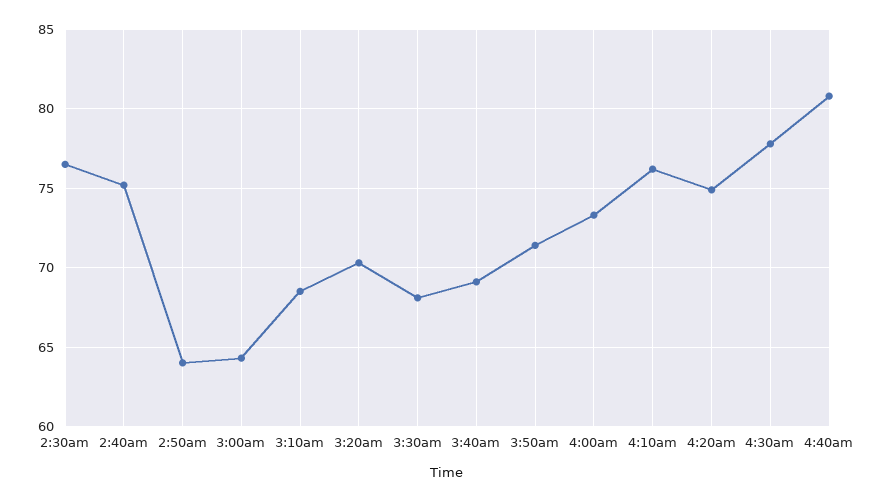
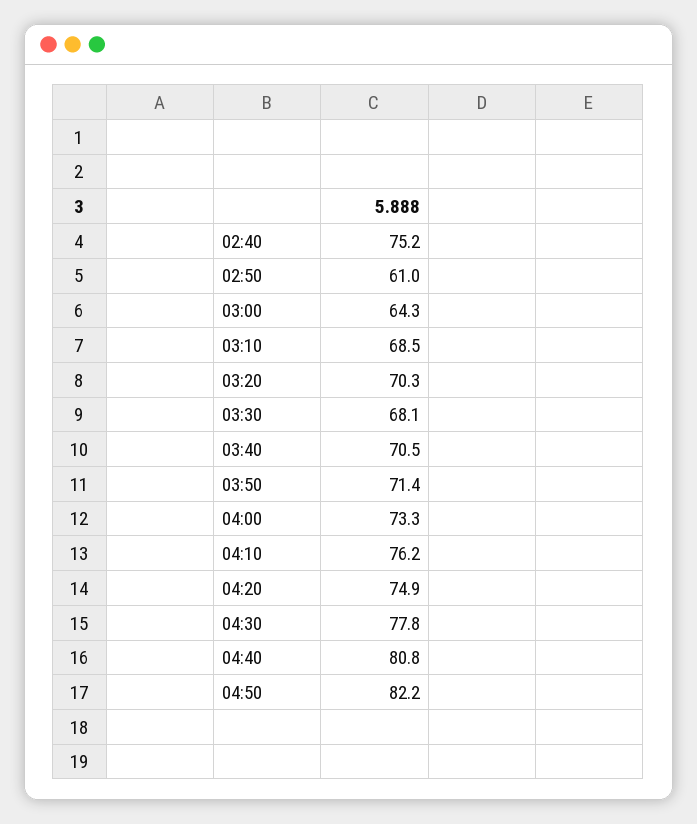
2:30am: 76.5 -> none
2:50am: 64 -> 61
3:40am: 69 -> 70.5
04:50: none -> 82.2

